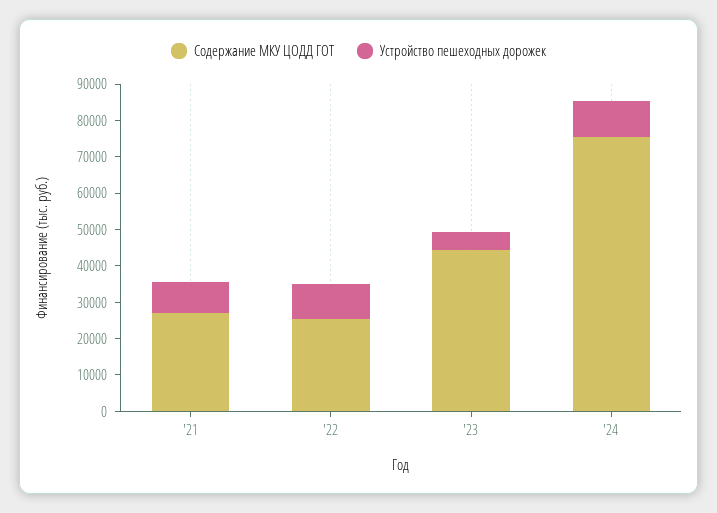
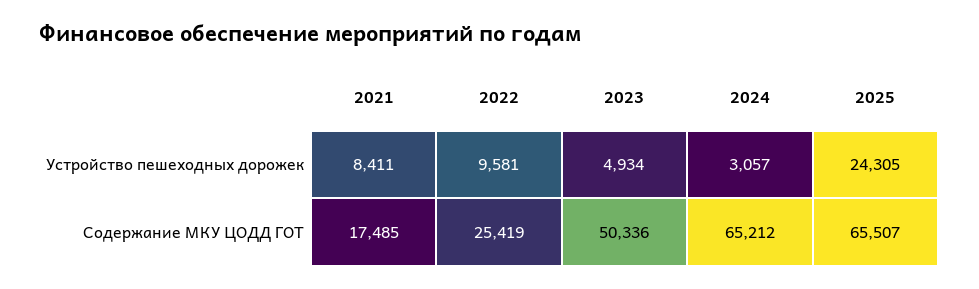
Содержание МКУ ЦОДД ГОТ, '21: 27500 -> 17485
Содержание МКУ ЦОДД ГОТ, '23: 45000 -> 50336
Содержание МКУ ЦОДД ГОТ, '24: 75000 -> 65212
Устройство пешеходных дорожек, '24: 10000 -> 3057
Устройство пешеходных дорожек, 2025: none -> 24305
Содержание МКУ ЦОДД ГОТ, 2025: none -> 65507

